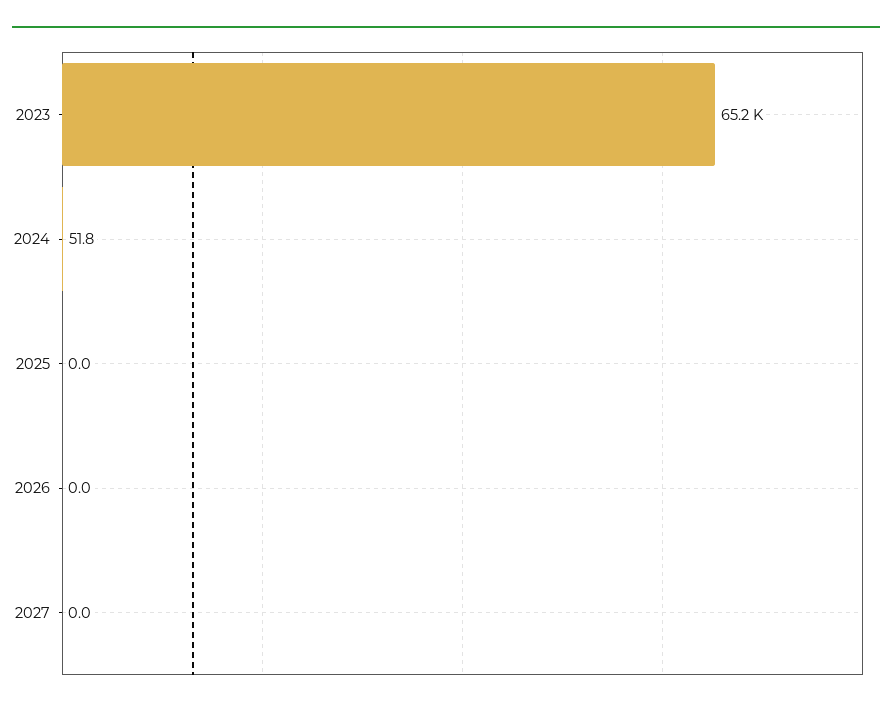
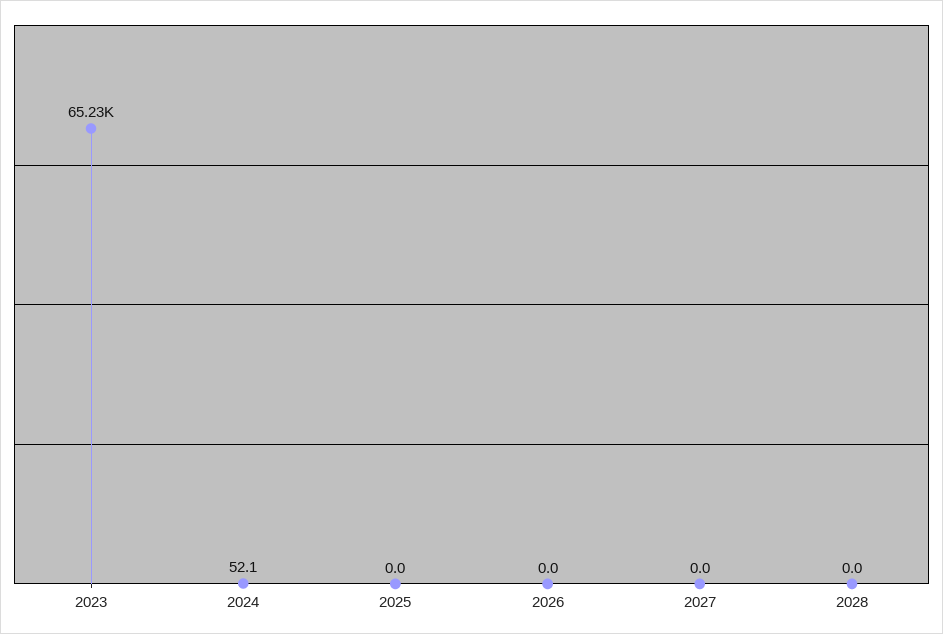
2024: 51.8 -> 52.1
2028: none -> 0

